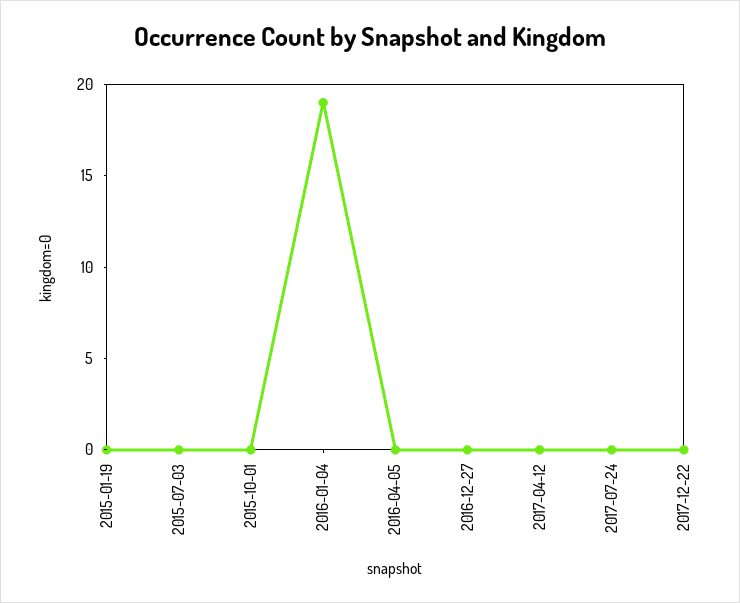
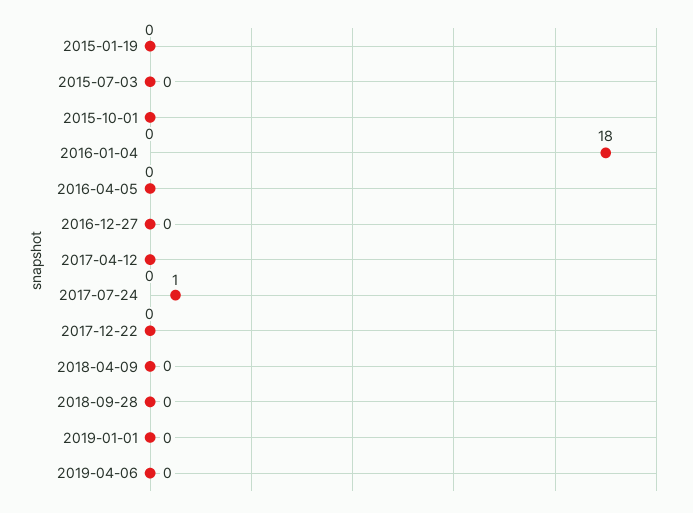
2016-01-04: 19 -> 18
2017-07-24: 0 -> 1
2018-04-09: none -> 0
2018-09-28: none -> 0
2019-01-01: none -> 0
2019-04-06: none -> 0

